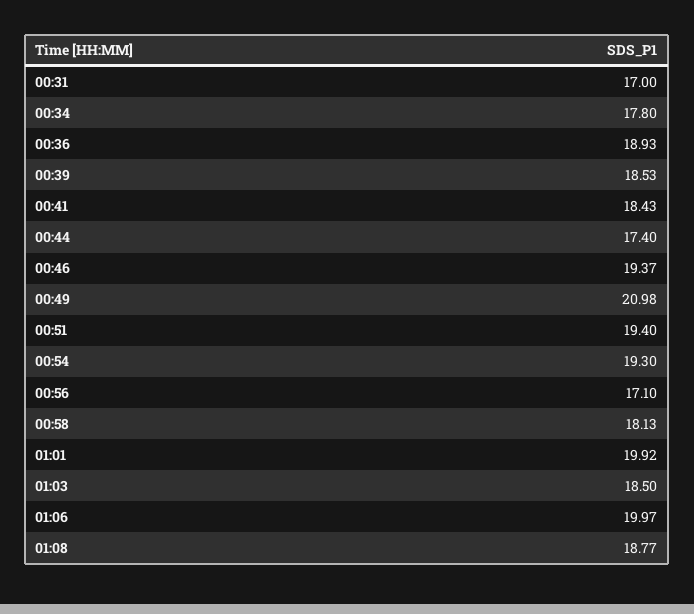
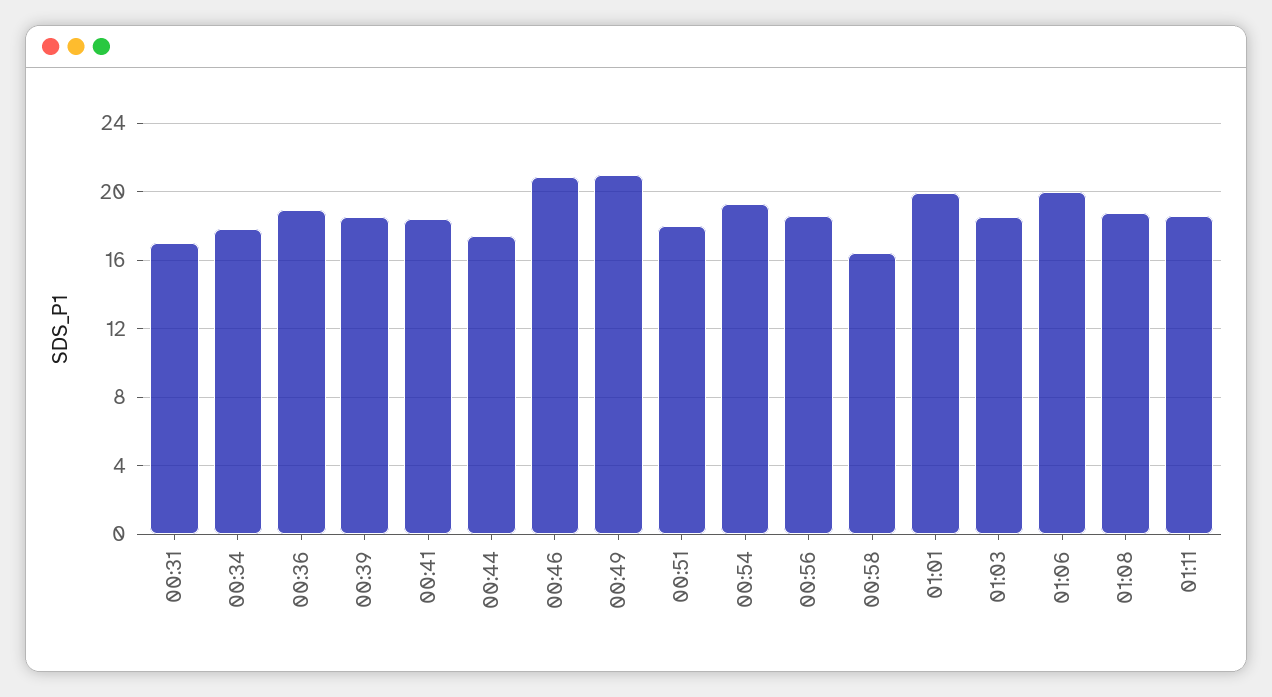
00:46: 19.37 -> 21
00:51: 19.4 -> 18
00:56: 17.1 -> 18.5
00:58: 18.13 -> 16.5
01:11: none -> 18.5

